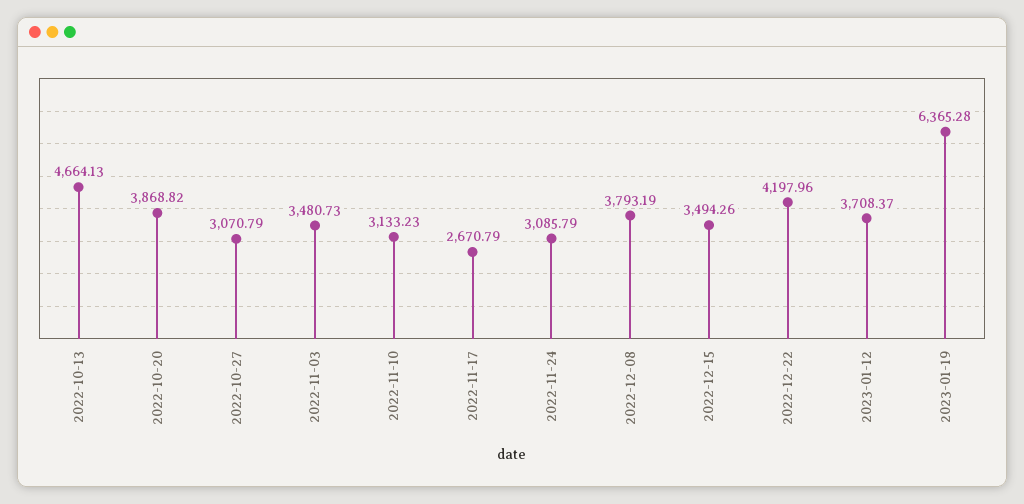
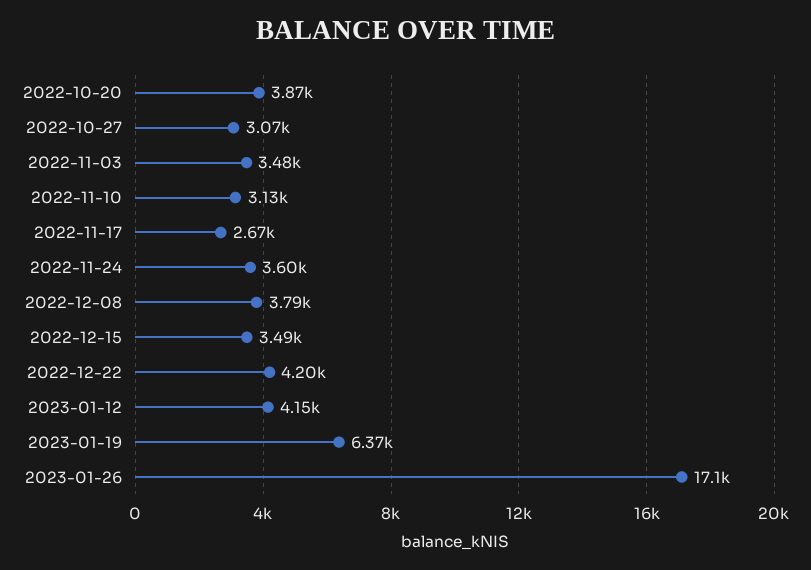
2022-10-13: 4664.13 -> none
2022-11-24: 3085.79 -> 3600
2023-01-12: 3708.37 -> 4150
2023-01-26: none -> 17100

